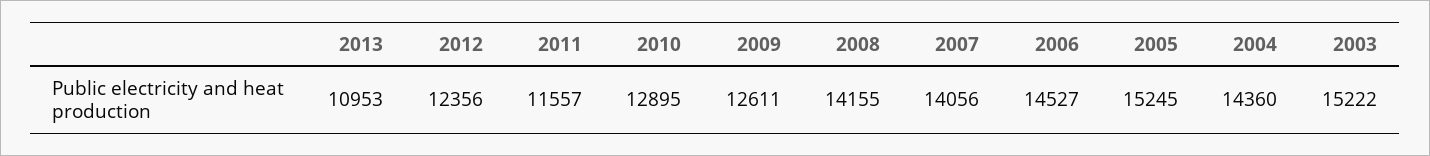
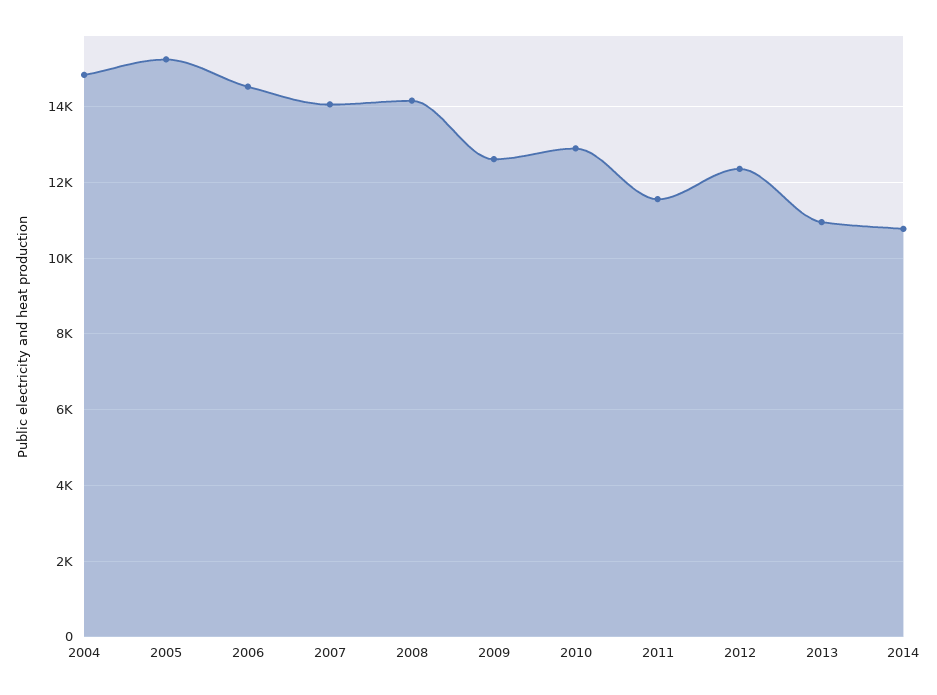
2004: 14360 -> 14800
2003: 15222 -> none
2014: none -> 10800

